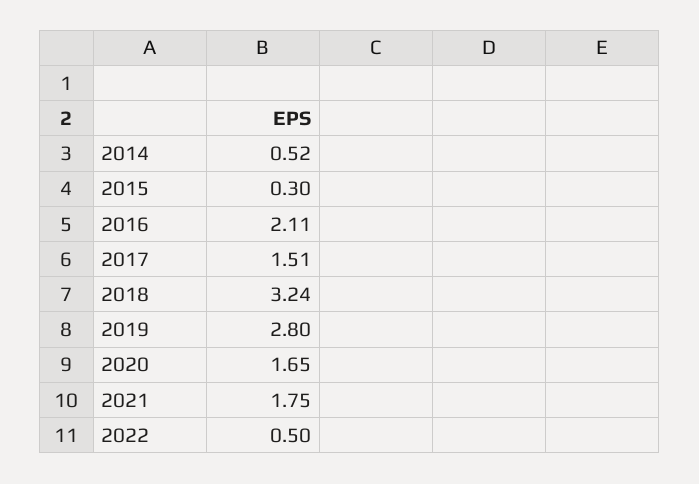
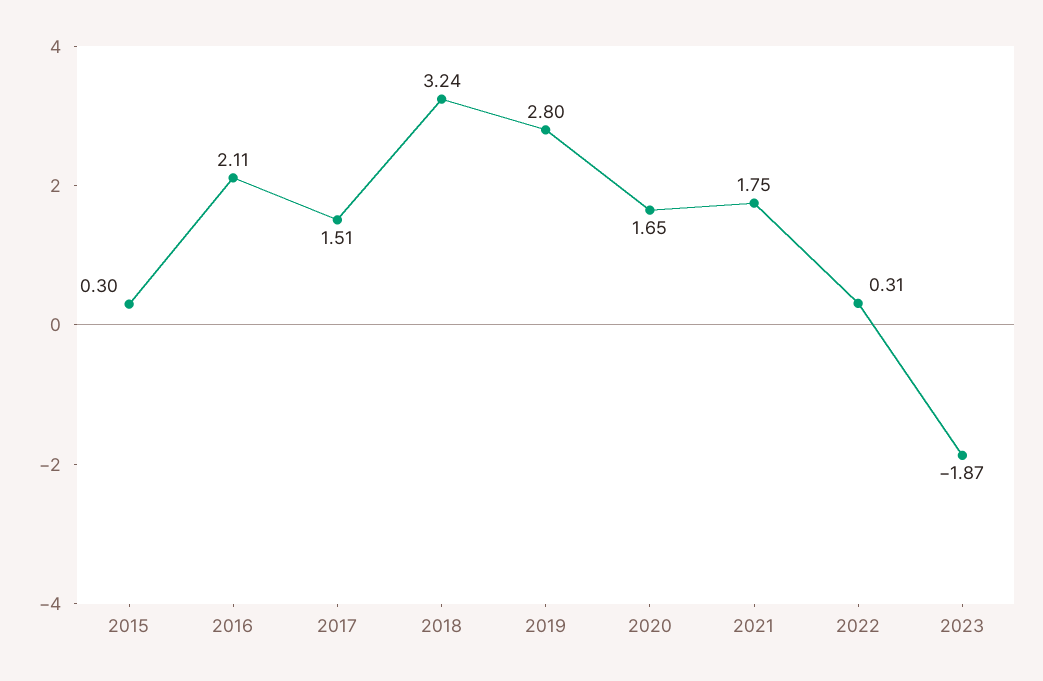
2014: 0.52 -> none
2022: 0.5 -> 0.31
2023: none -> -1.87

